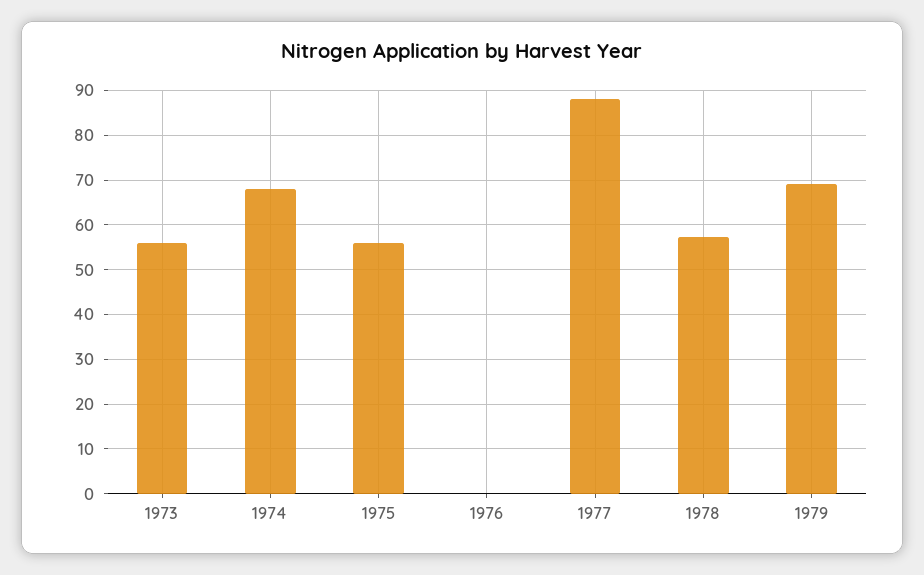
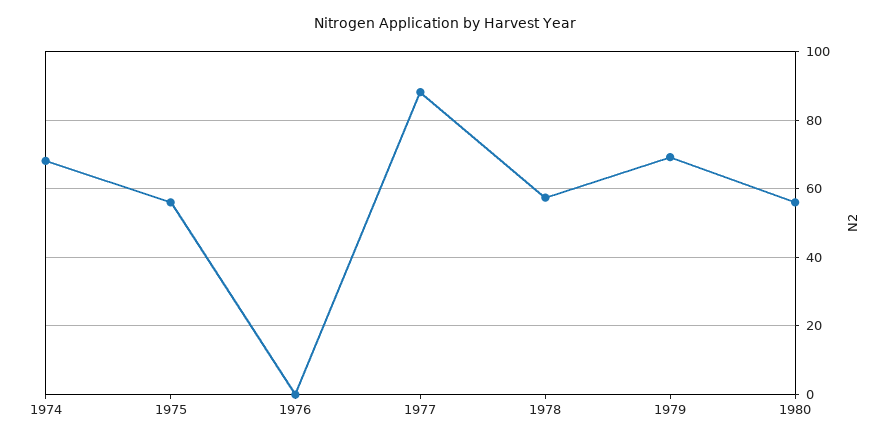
1973: 56 -> none
1980: none -> 56

